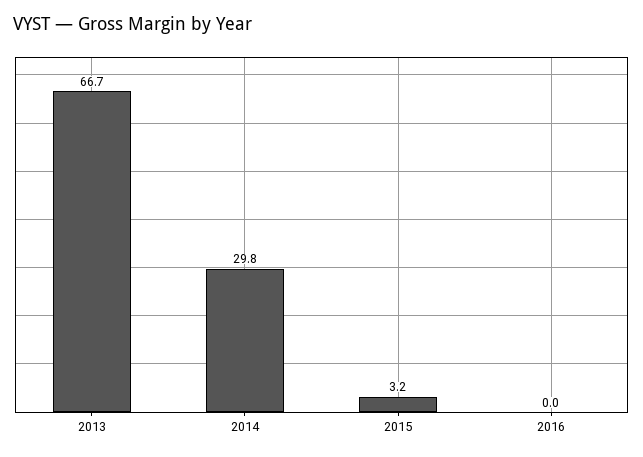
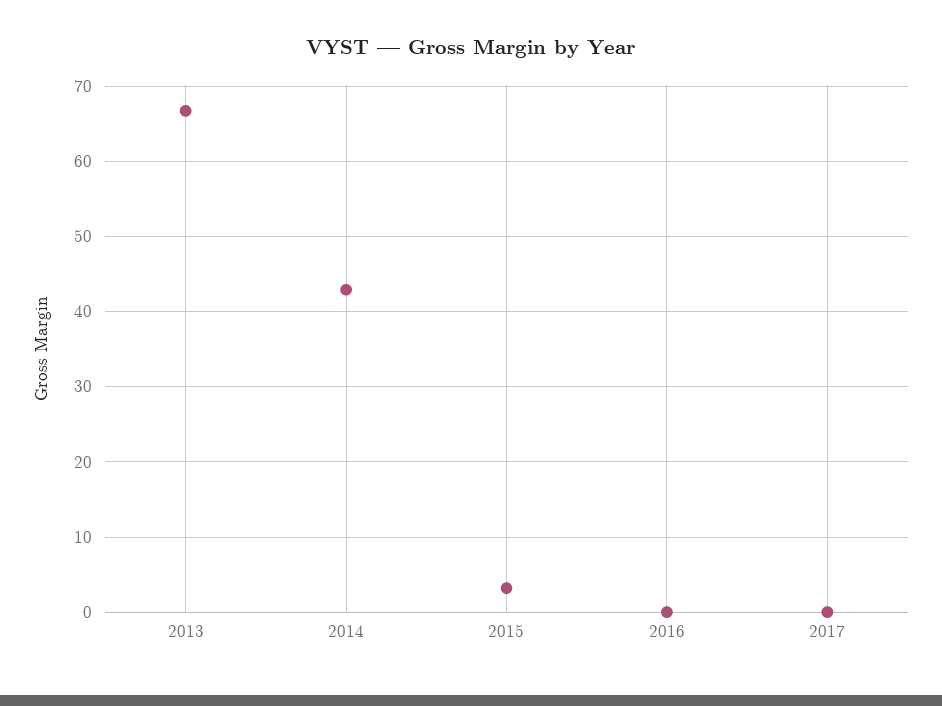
2014: 29.8 -> 43
2017: none -> 0

